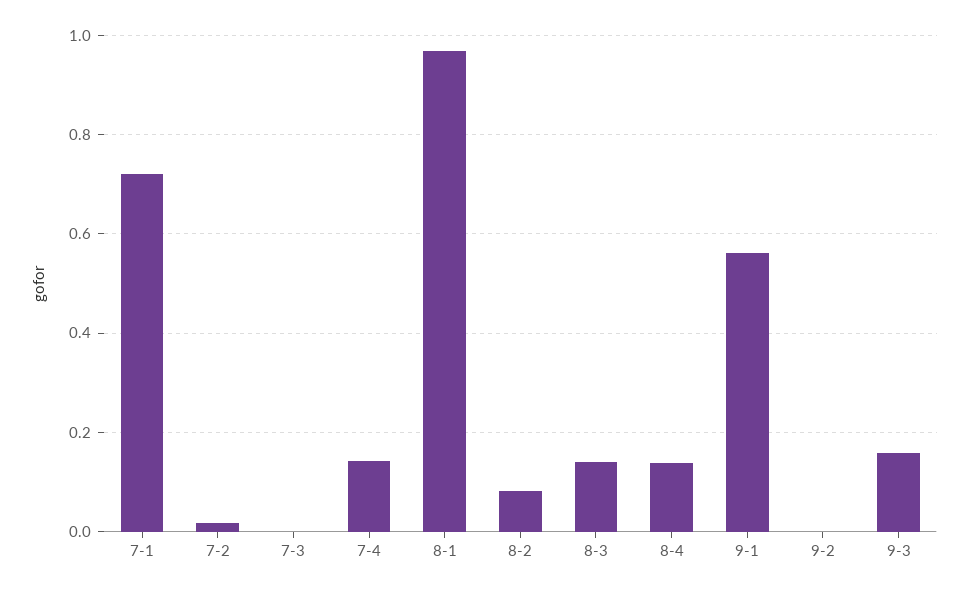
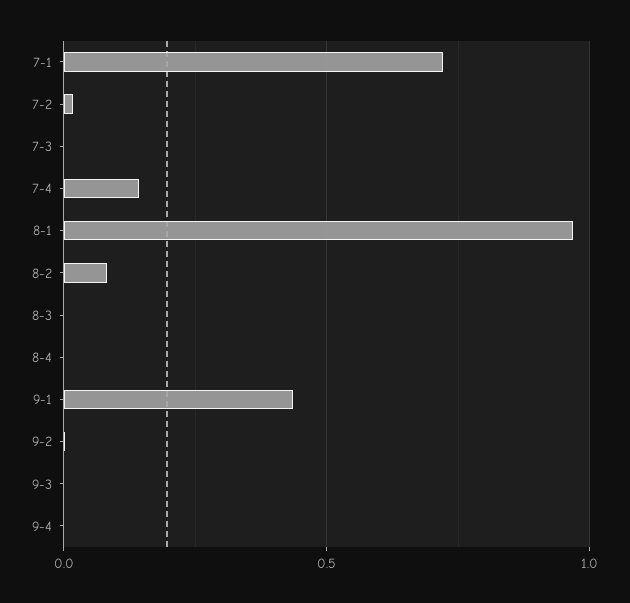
8-3: 0.14 -> 0
8-4: 0.14 -> 0
9-1: 0.56 -> 0.45
9-3: 0.16 -> 0
9-4: none -> 0

